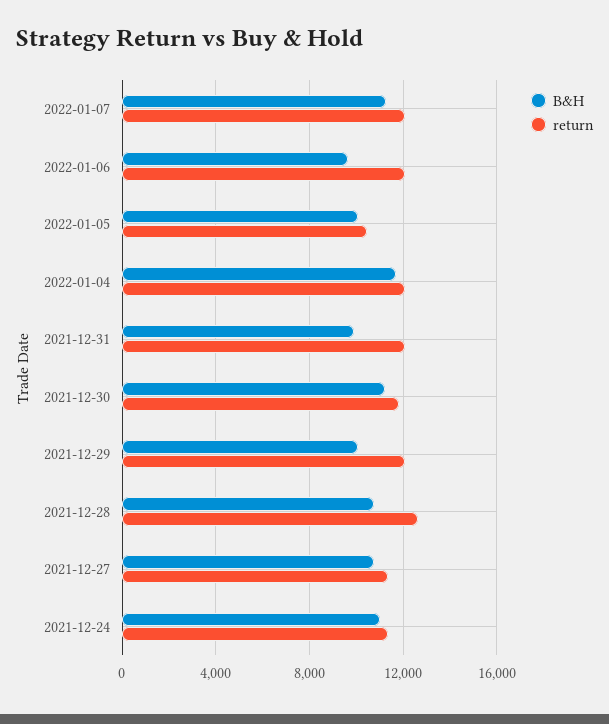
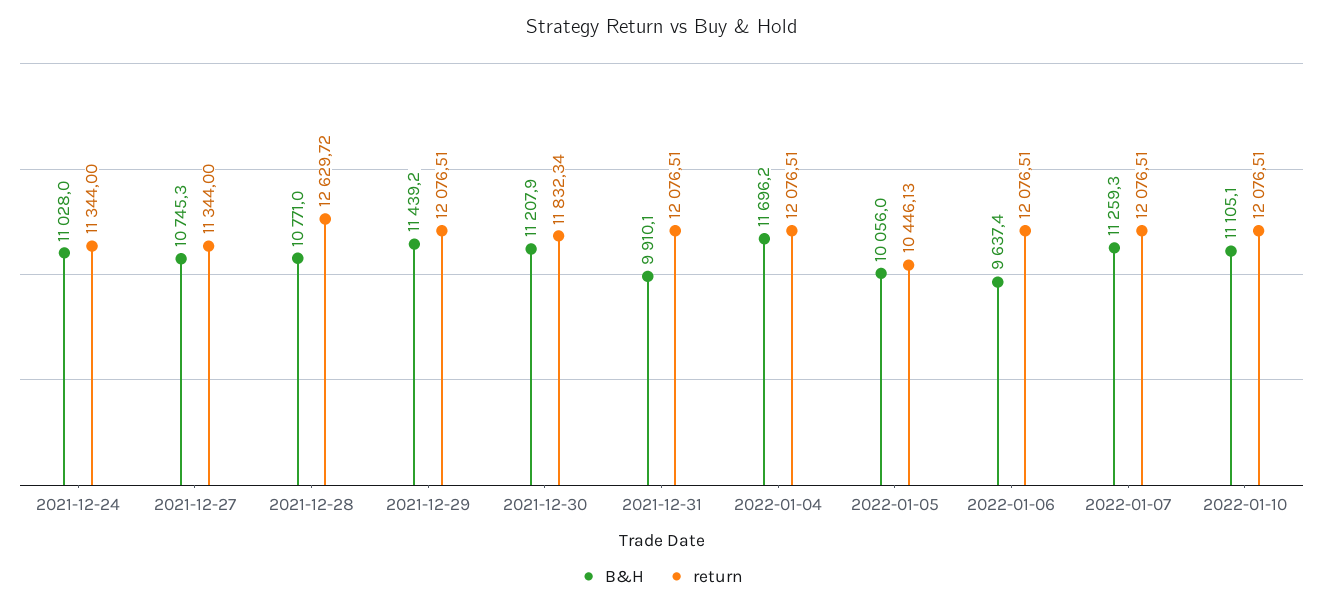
B&H, 2021-12-29: 10000 -> 11439.2
B&H, 2022-01-10: none -> 11105.1
return, 2022-01-10: none -> 12076.51

